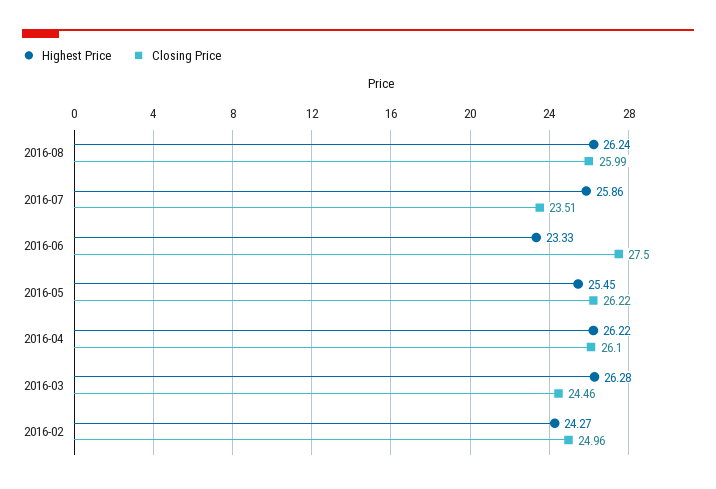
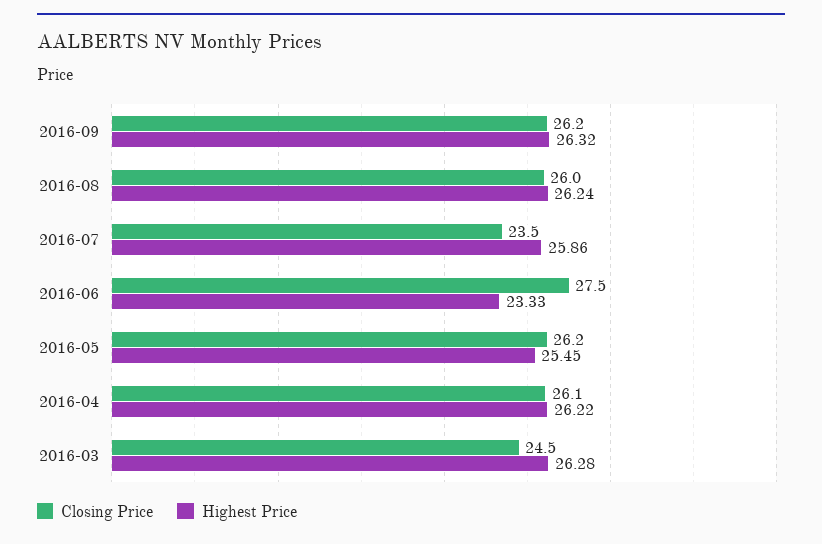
Highest Price, 2016-02: 24.27 -> none
Closing Price, 2016-02: 24.96 -> none
Closing Price, 2016-09: none -> 26.2
Highest Price, 2016-09: none -> 26.32

